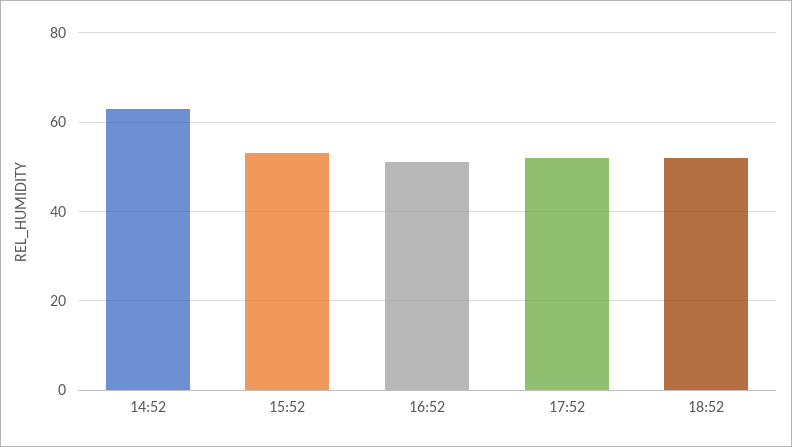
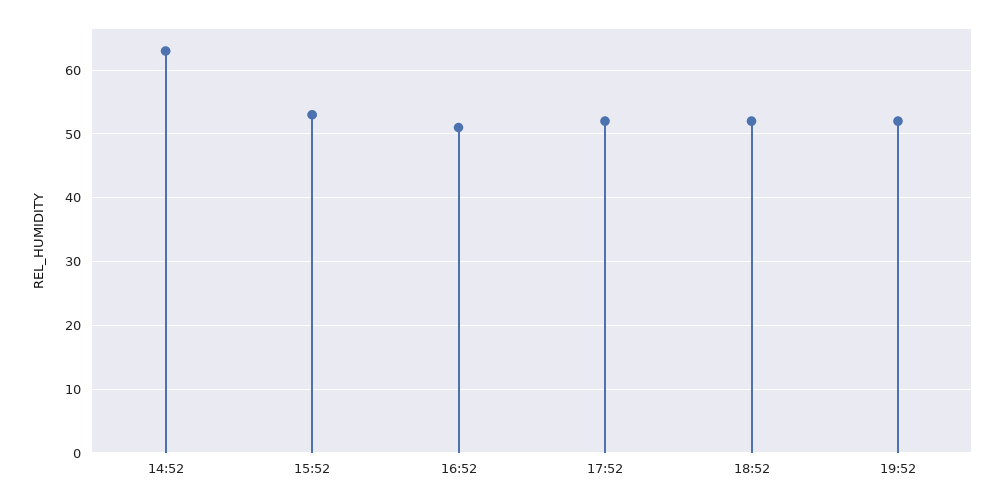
19:52: none -> 52

